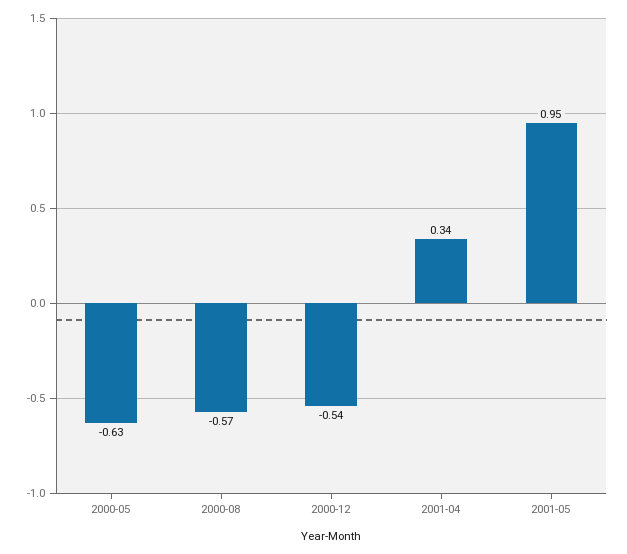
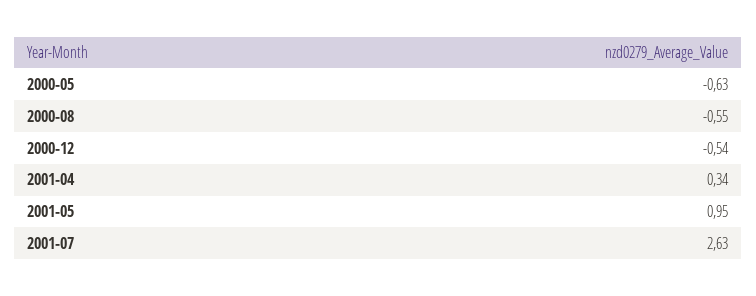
2000-08: -0.57 -> -0.55
2001-07: none -> 2.63

